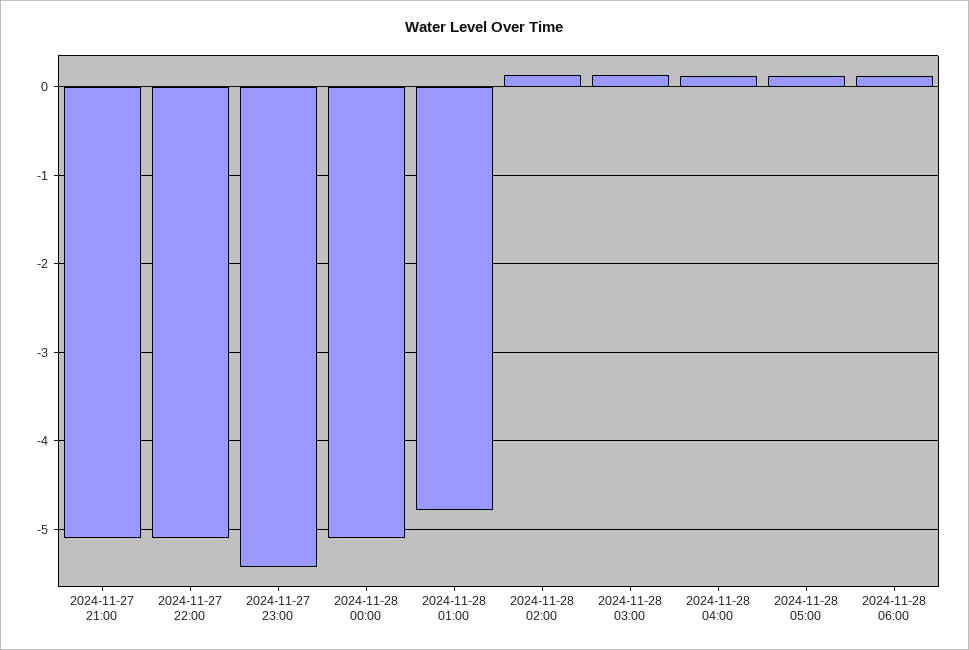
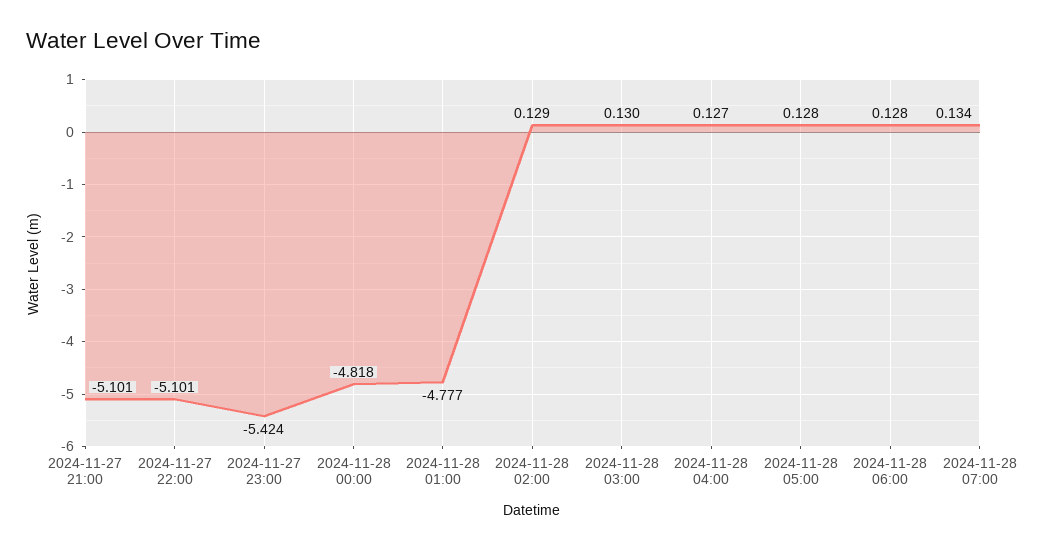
2024-11-28 00:00: -5.1 -> -4.818
2024-11-28 07:00: none -> 0.134

